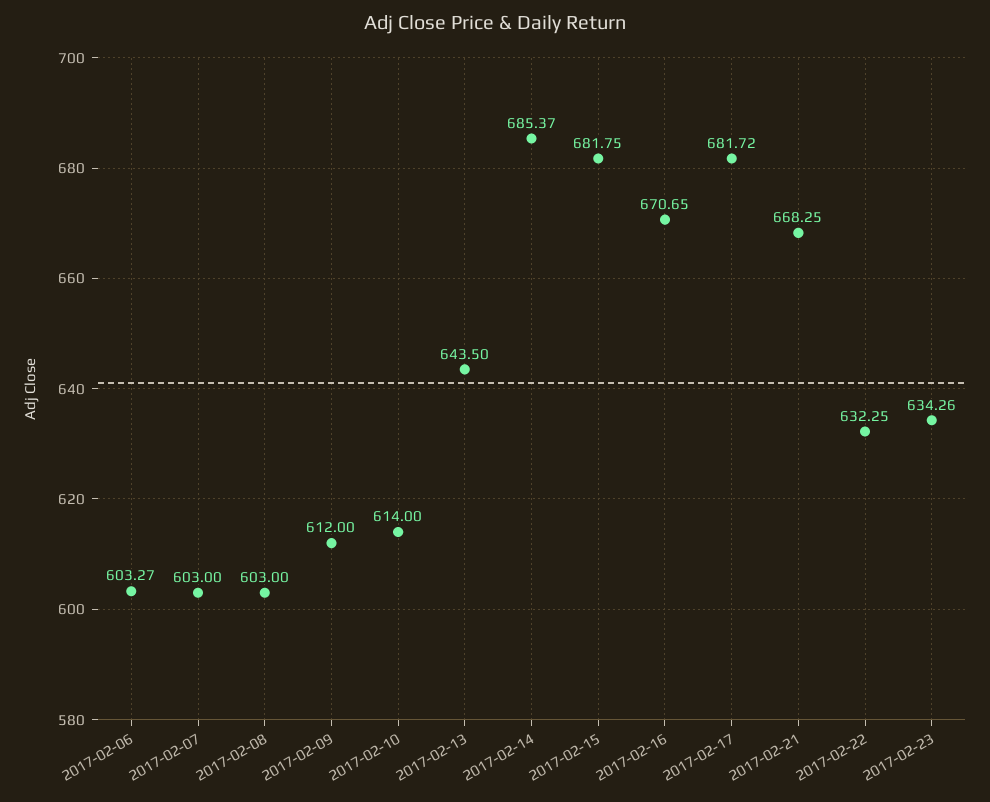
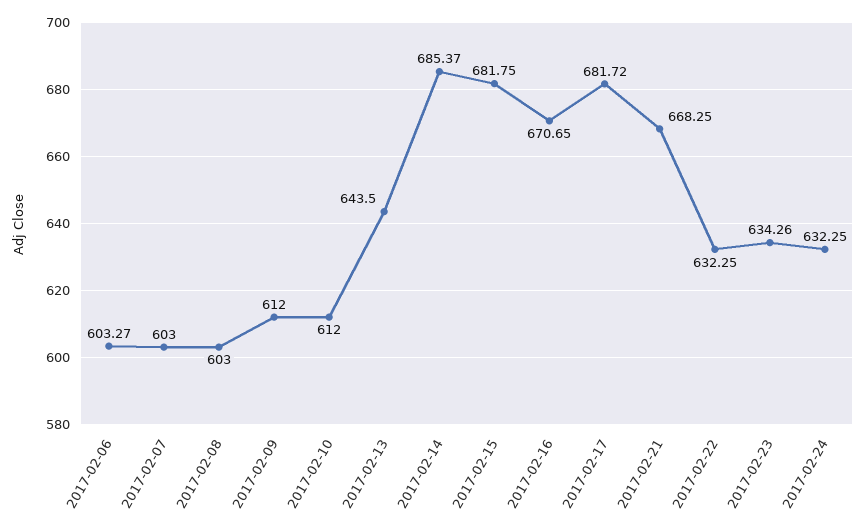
2017-02-10: 614 -> 612
2017-02-24: none -> 632.25

